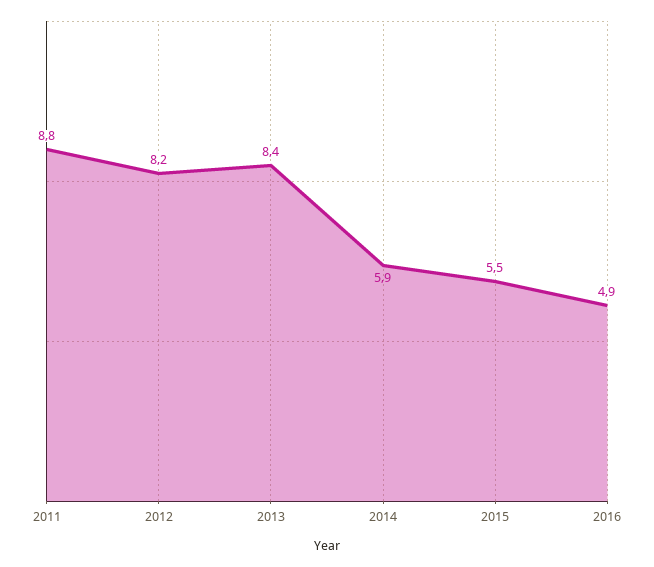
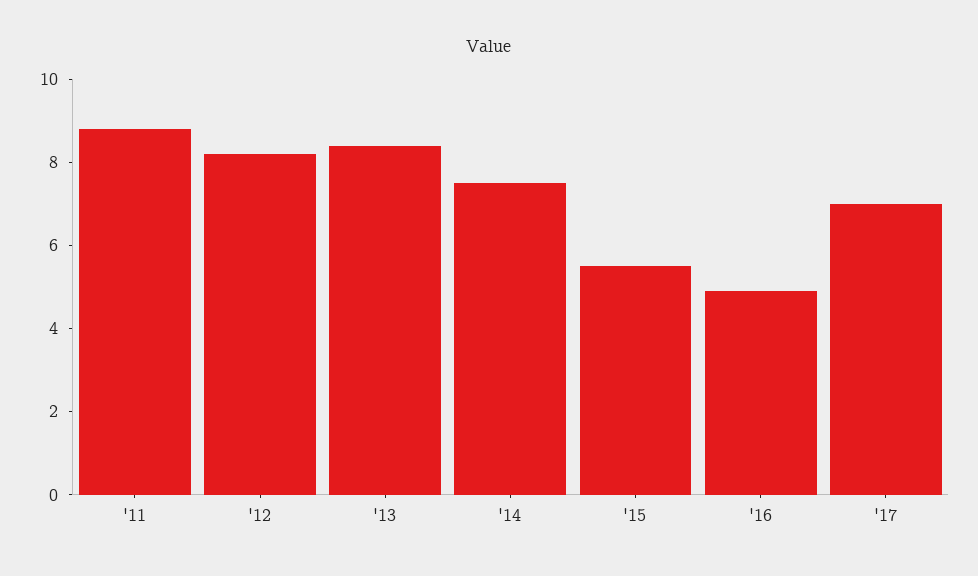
2014: 5.9 -> 7.5
'17: none -> 7

